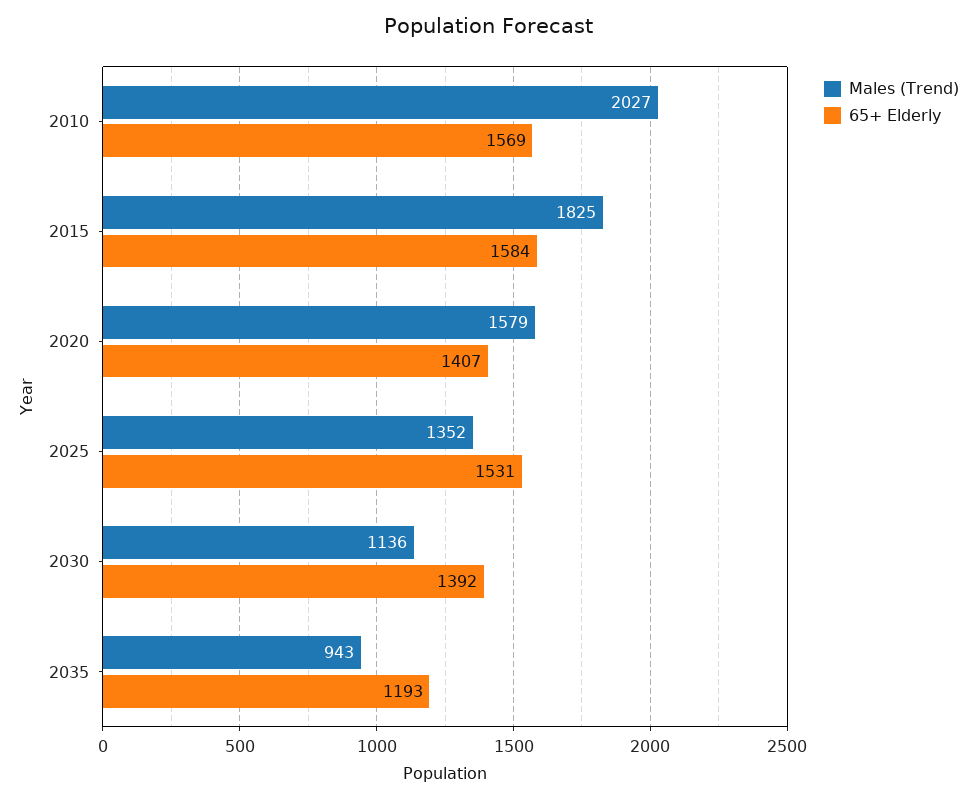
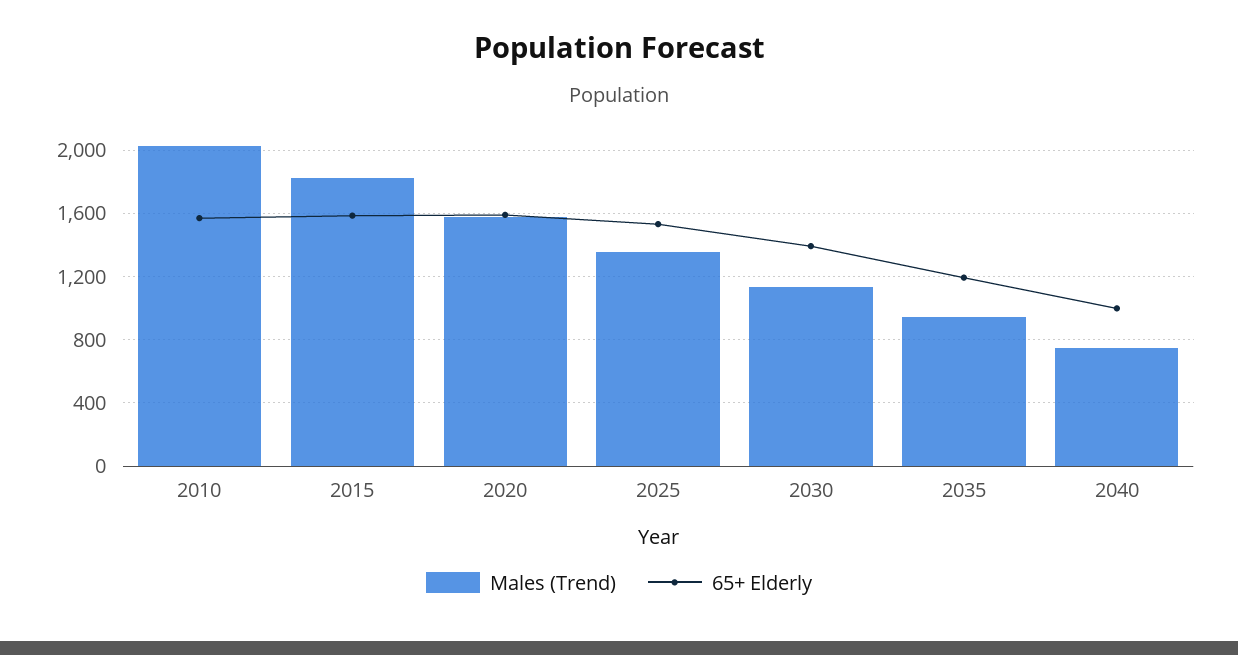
65+ Elderly, 2020: 1407 -> 1600
Males (Trend), 2040: none -> 750
65+ Elderly, 2040: none -> 1000

